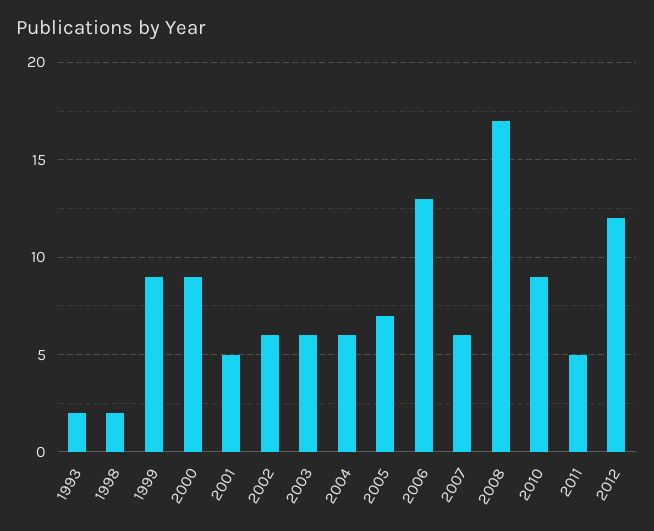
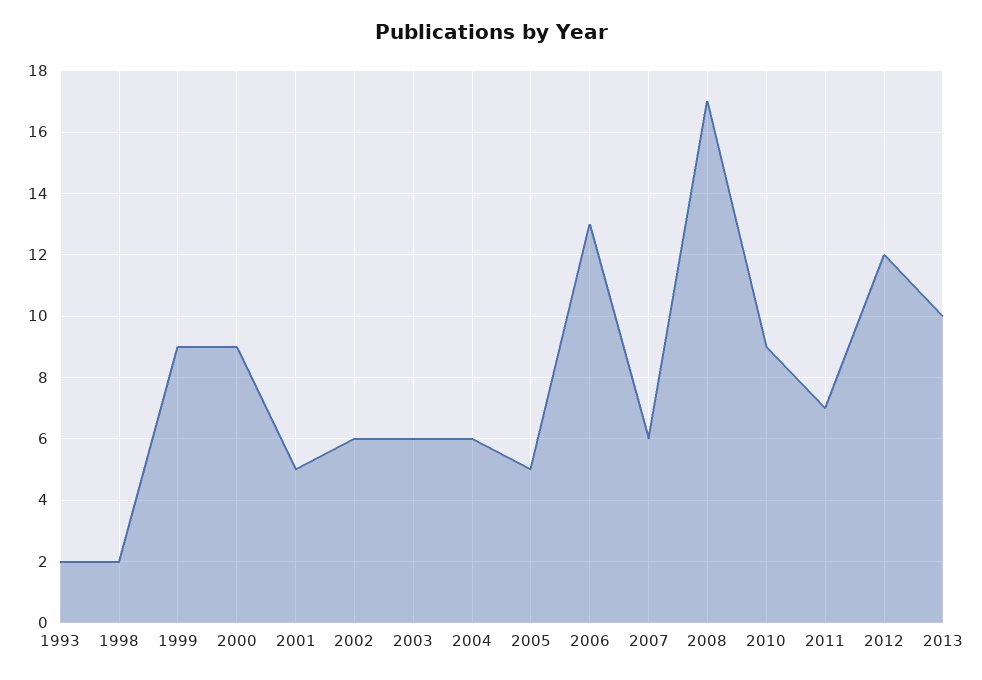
2005: 7 -> 5
2011: 5 -> 7
2013: none -> 10

